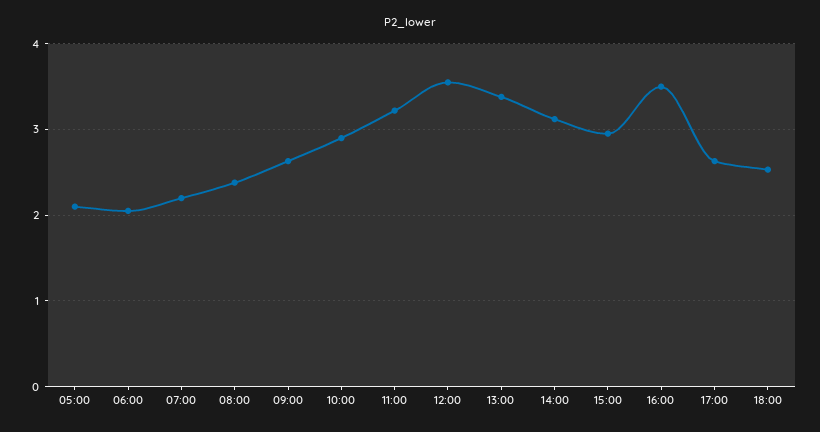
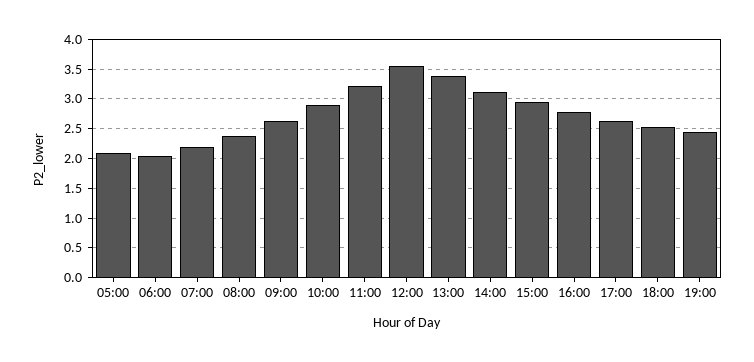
16:00: 3.5 -> 2.75
19:00: none -> 2.5

